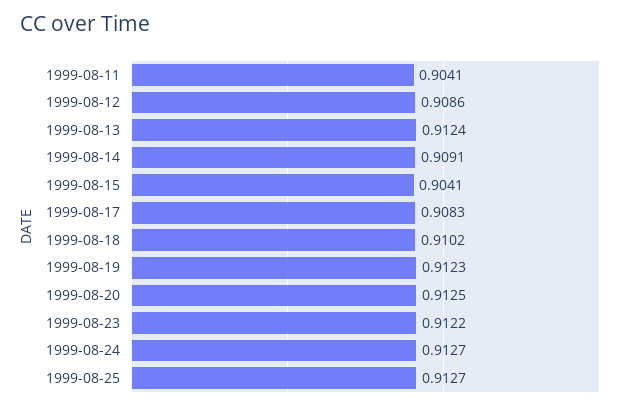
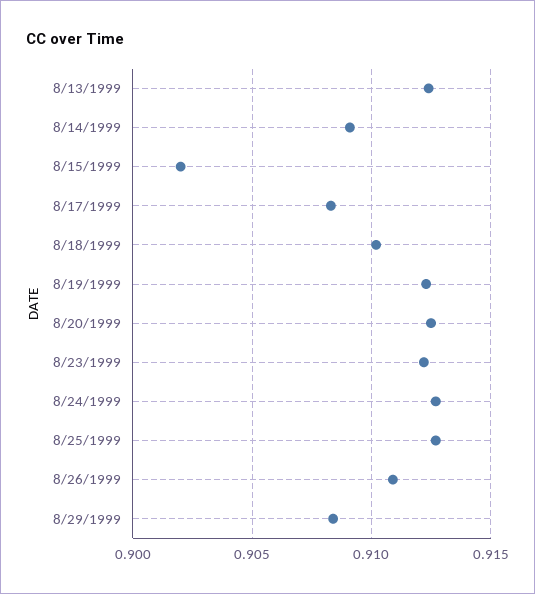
1999-08-11: 0.9041 -> none
1999-08-12: 0.9086 -> none
1999-08-15: 0.9041 -> 0.902
8/26/1999: none -> 0.911
8/29/1999: none -> 0.9085

